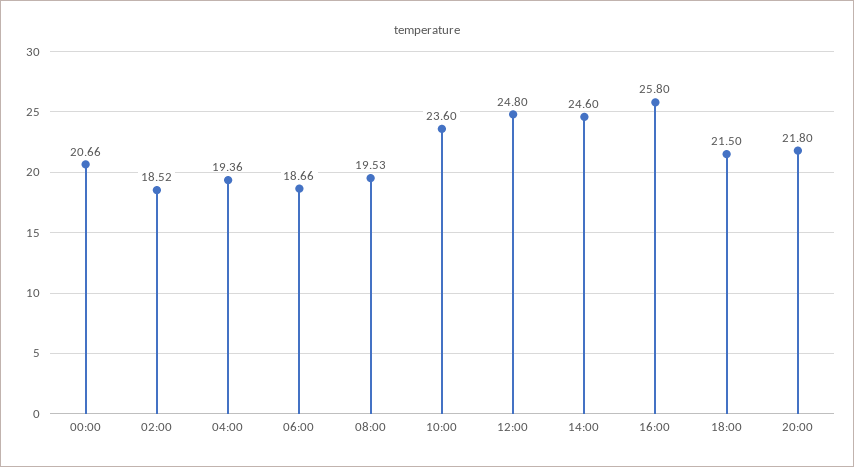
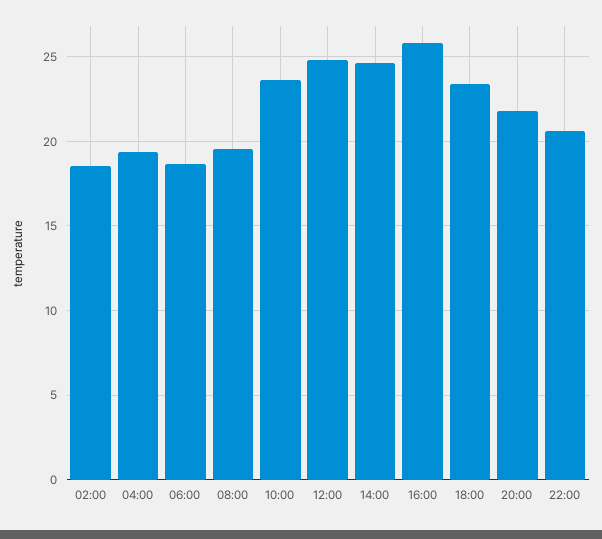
00:00: 20.66 -> none
18:00: 21.5 -> 23.5
22:00: none -> 20.5

